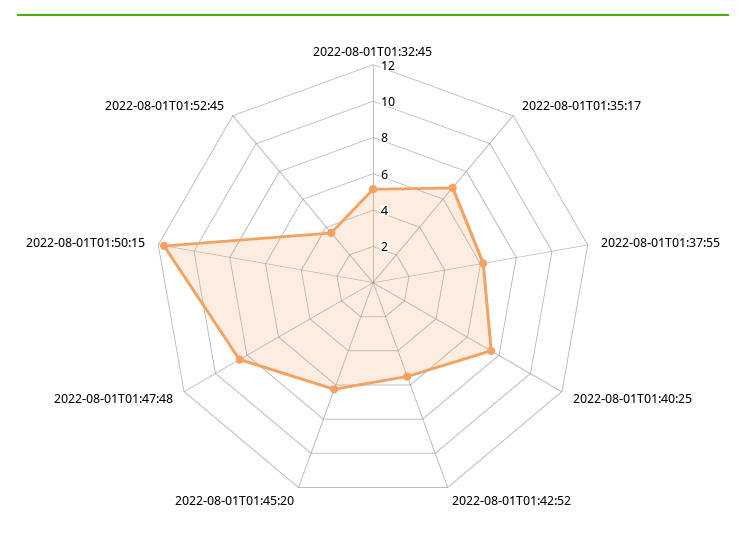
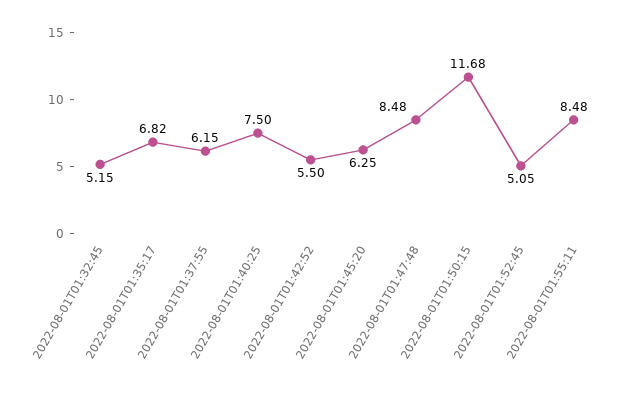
2022-08-01T01:52:45: 3.5 -> 5.05
2022-08-01T01:55:11: none -> 8.48

